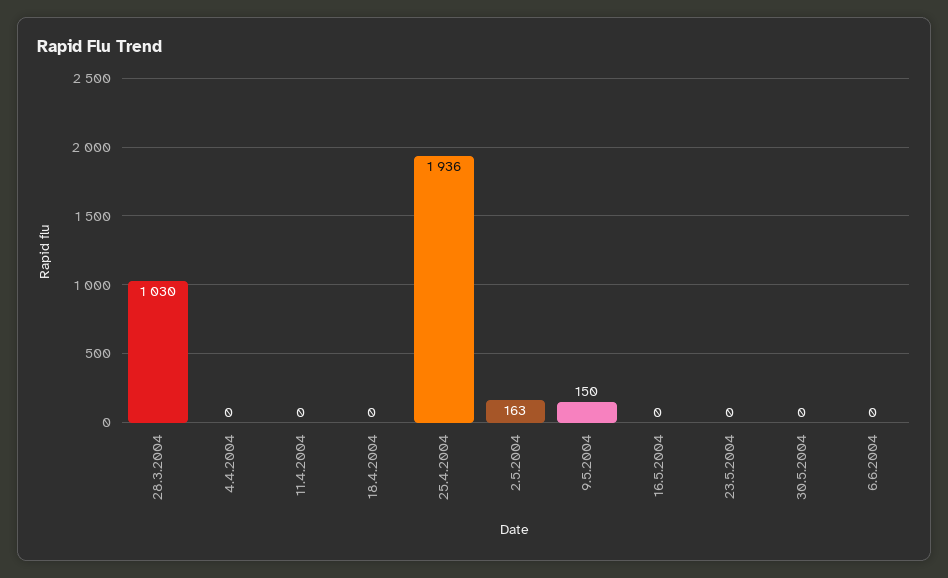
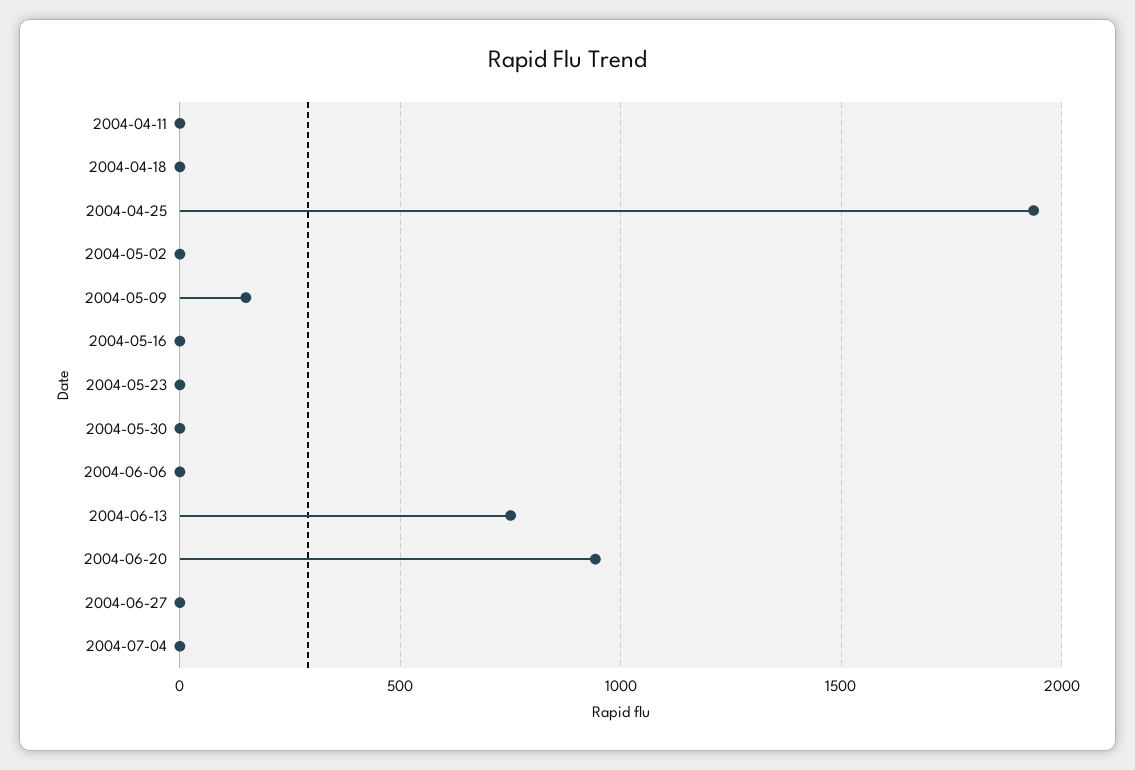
28.3.2004: 1030 -> none
4.4.2004: 0 -> none
2.5.2004: 163 -> 0
2004-06-13: none -> 750
2004-06-20: none -> 950
2004-06-27: none -> 0
2004-07-04: none -> 0

